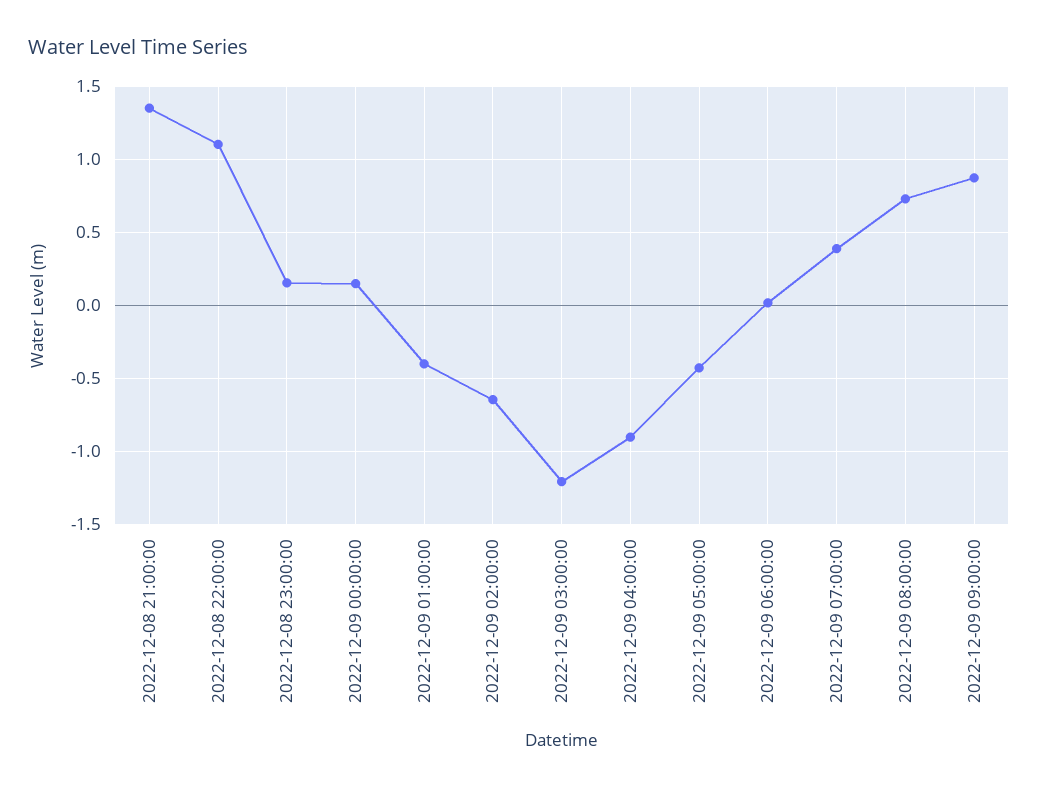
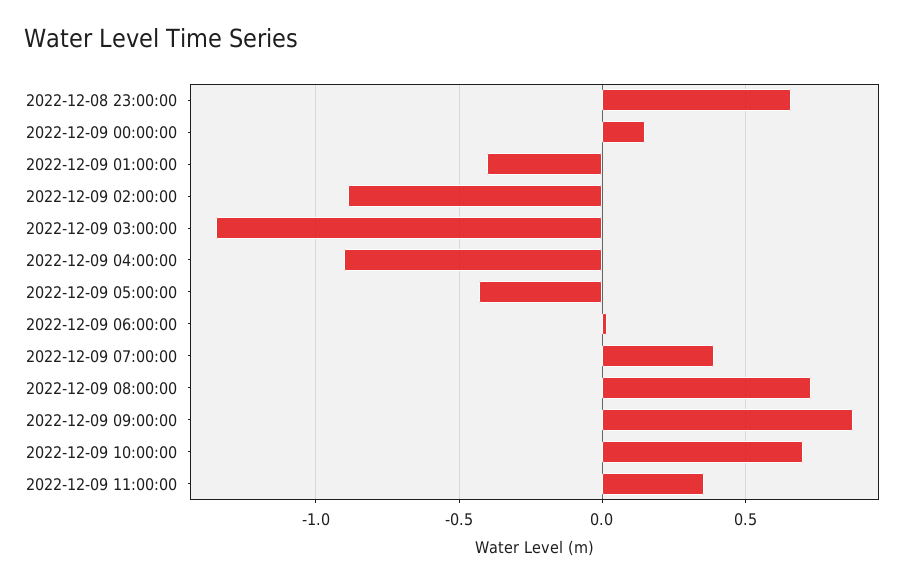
2022-12-08 21:00:00: 1.35 -> none
2022-12-08 22:00:00: 1.1 -> none
2022-12-08 23:00:00: 0.15 -> 0.65
2022-12-09 02:00:00: -0.65 -> -0.9
2022-12-09 03:00:00: -1.2 -> -1.35
2022-12-09 10:00:00: none -> 0.7
2022-12-09 11:00:00: none -> 0.35

